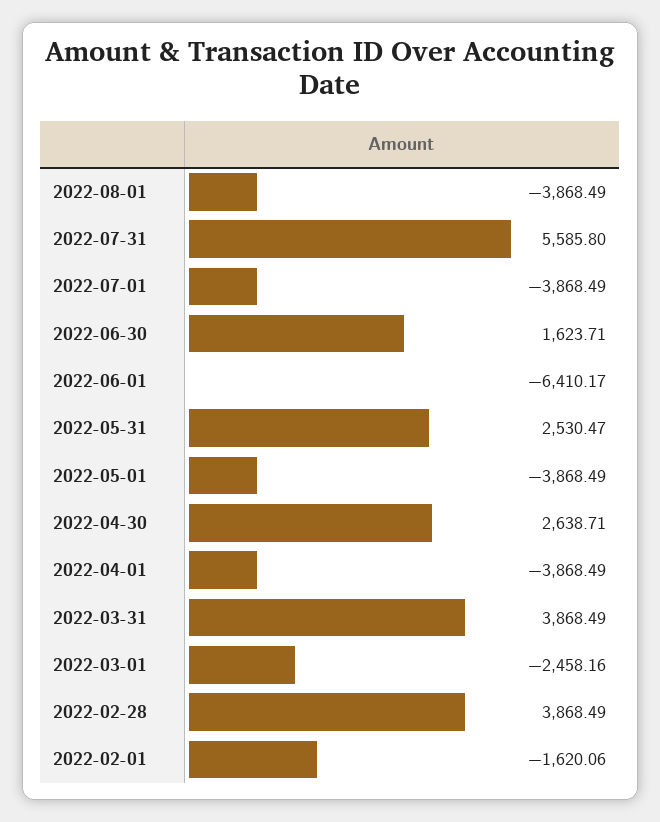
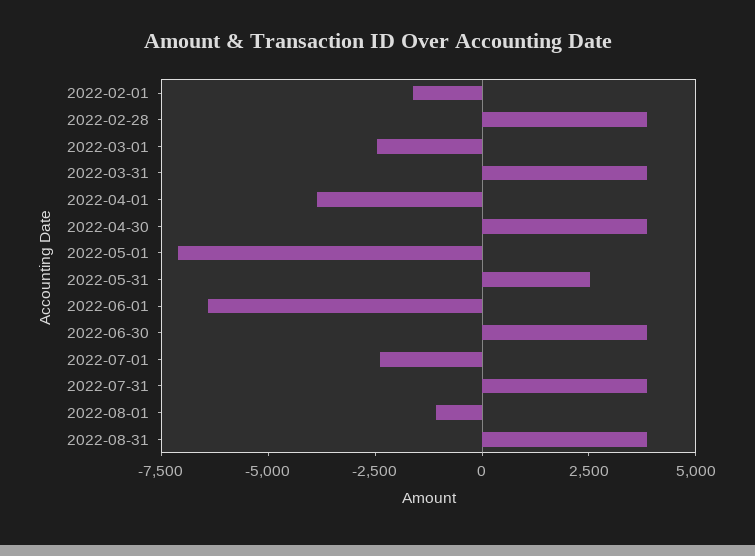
2022-08-01: -3868.49 -> -1000
2022-07-31: 5585.8 -> 4000
2022-07-01: -3868.49 -> -2500
2022-06-30: 1623.71 -> 4000
2022-05-01: -3868.49 -> -7000
2022-04-30: 2638.71 -> 4000
2022-08-31: none -> 4000

